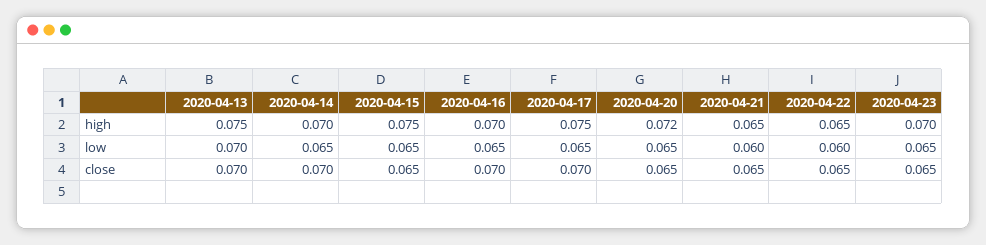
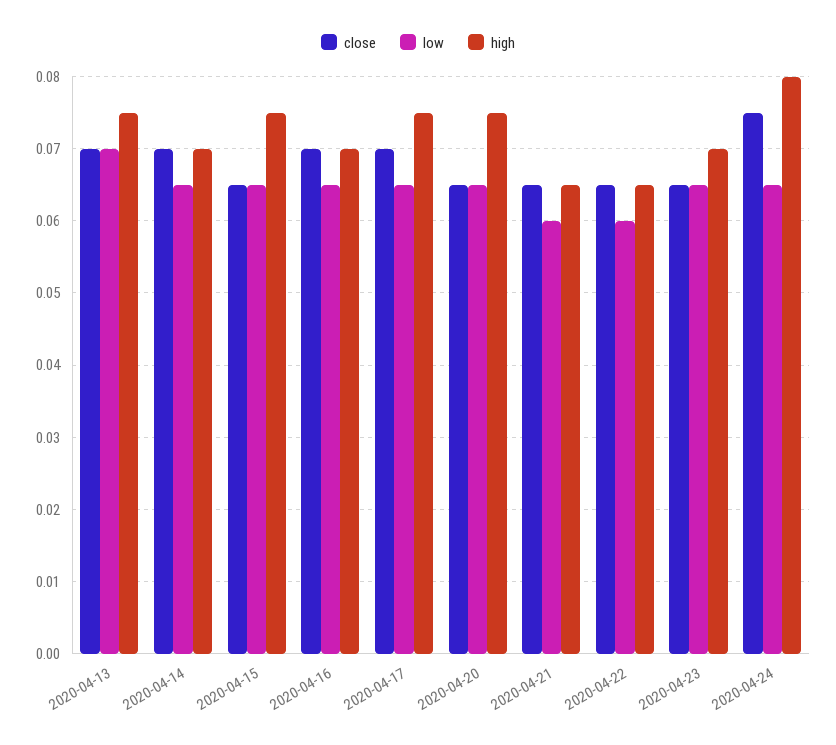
high, 2020-04-20: 0.072 -> 0.075
close, 2020-04-24: none -> 0.075
low, 2020-04-24: none -> 0.065
high, 2020-04-24: none -> 0.08

